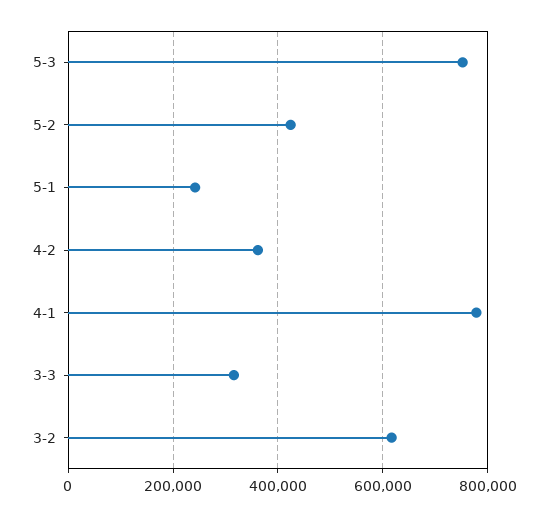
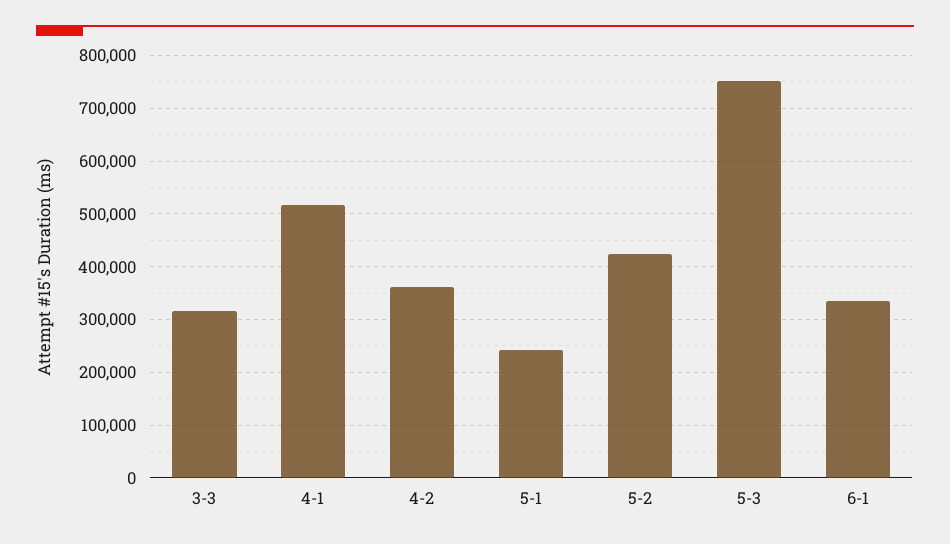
4-1: 780000 -> 520000
3-2: 620000 -> none
6-1: none -> 340000

